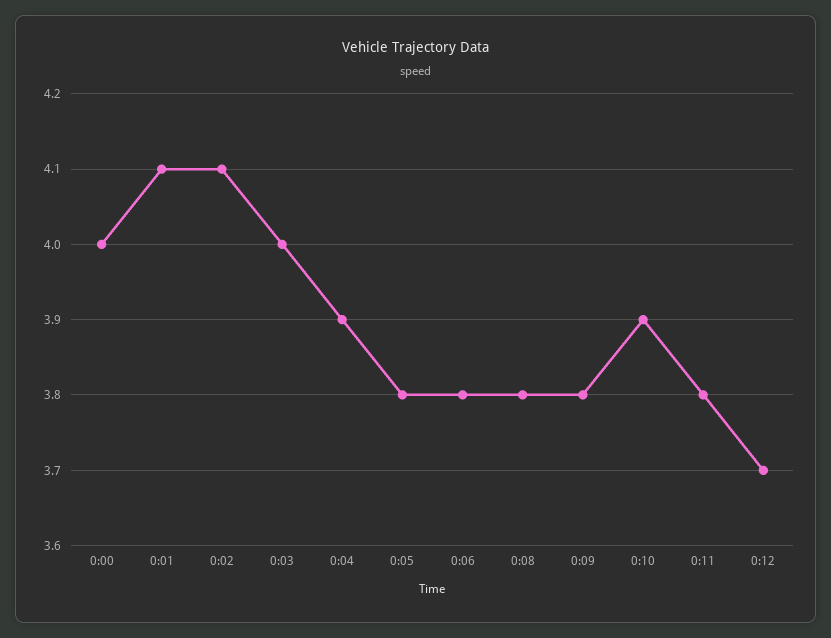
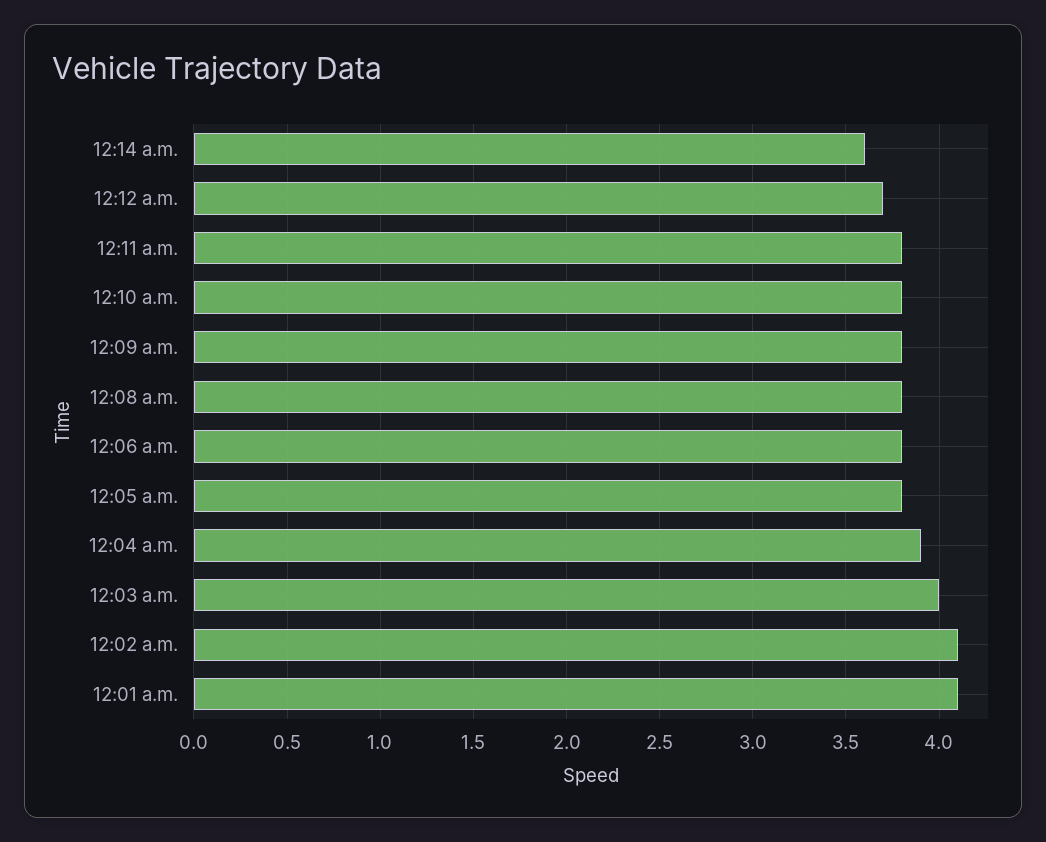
0:00: 4 -> none
0:10: 3.9 -> 3.8
12:14 a.m.: none -> 3.6

